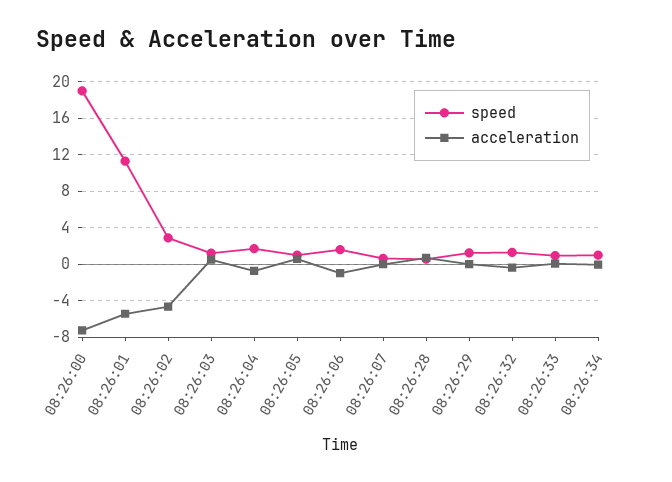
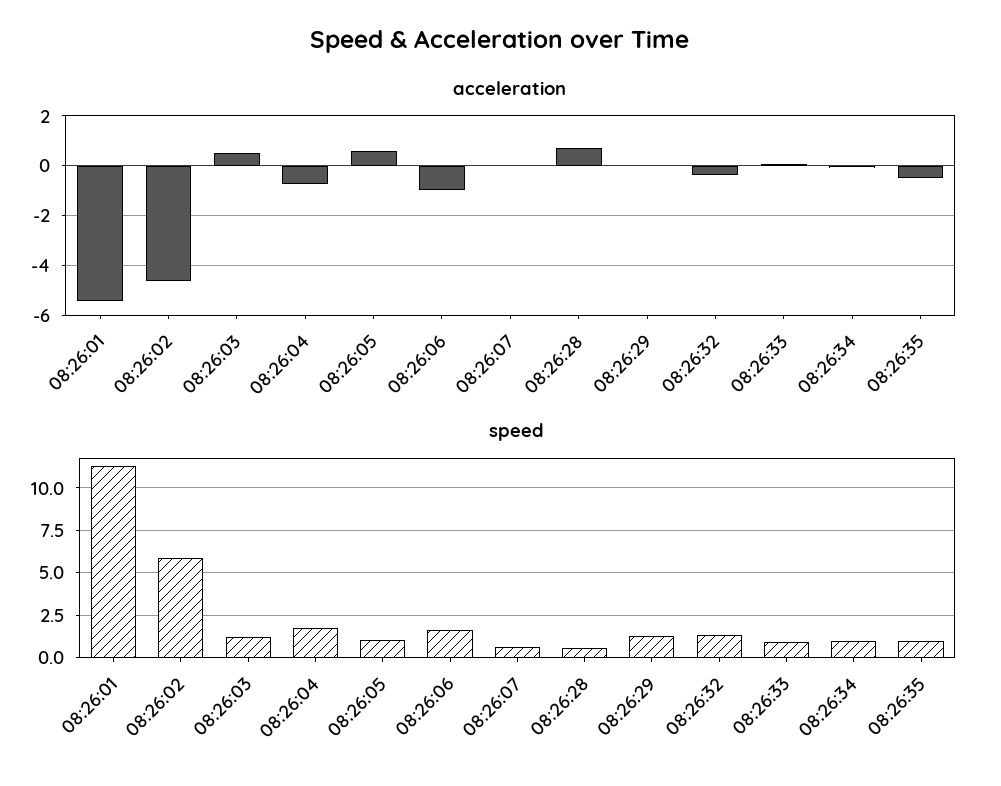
speed, 08:26:00: 19 -> none
acceleration, 08:26:00: -7 -> none
speed, 08:26:02: 3 -> 6
acceleration, 08:26:35: none -> -0.5
speed, 08:26:35: none -> 1

